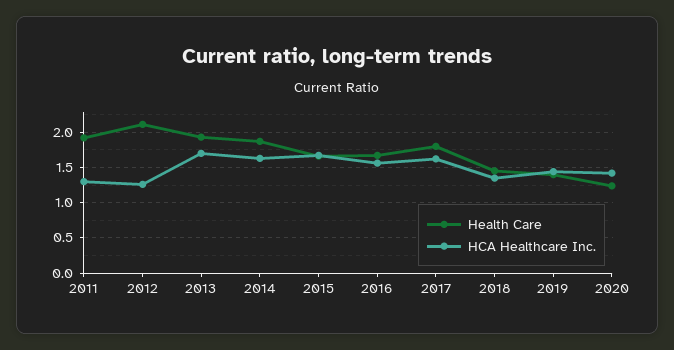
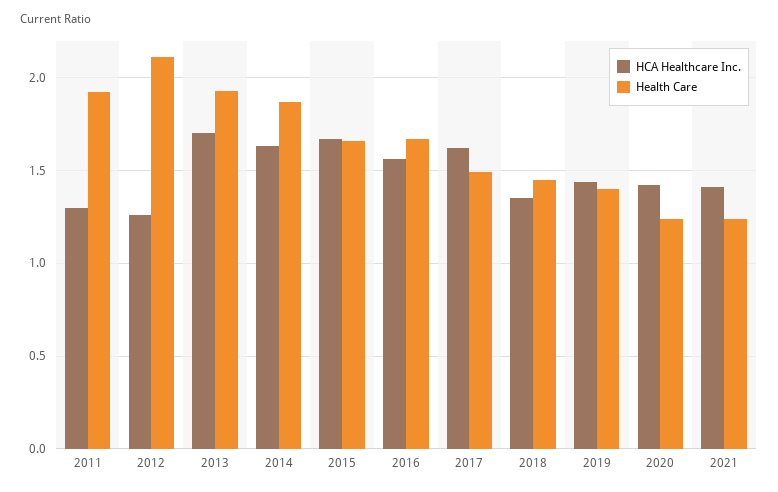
Health Care, 2017: 1.8 -> 1.5
HCA Healthcare Inc., 2021: none -> 1.4
Health Care, 2021: none -> 1.25

